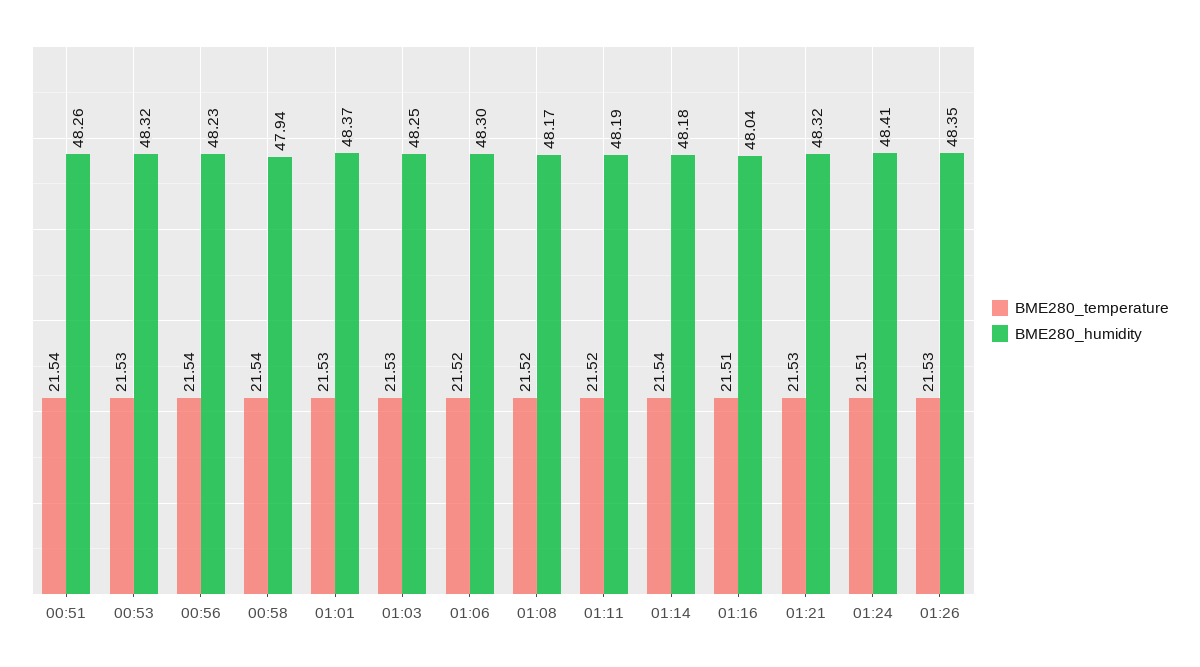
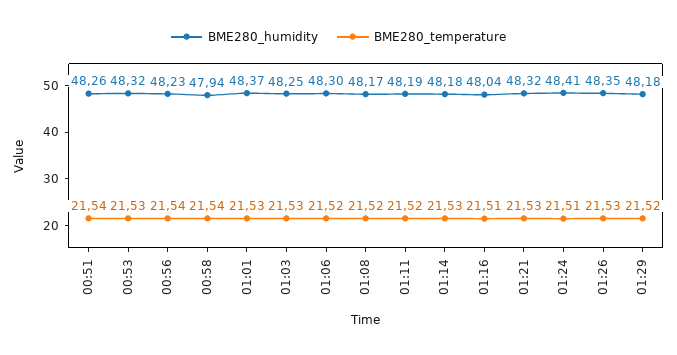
BME280_temperature, 01:14: 21.54 -> 21.53
BME280_humidity, 01:29: none -> 48.18
BME280_temperature, 01:29: none -> 21.52

